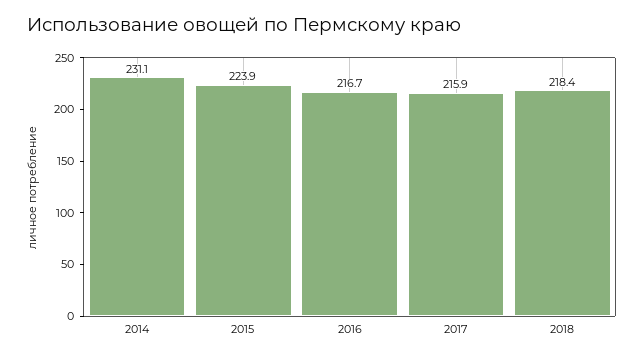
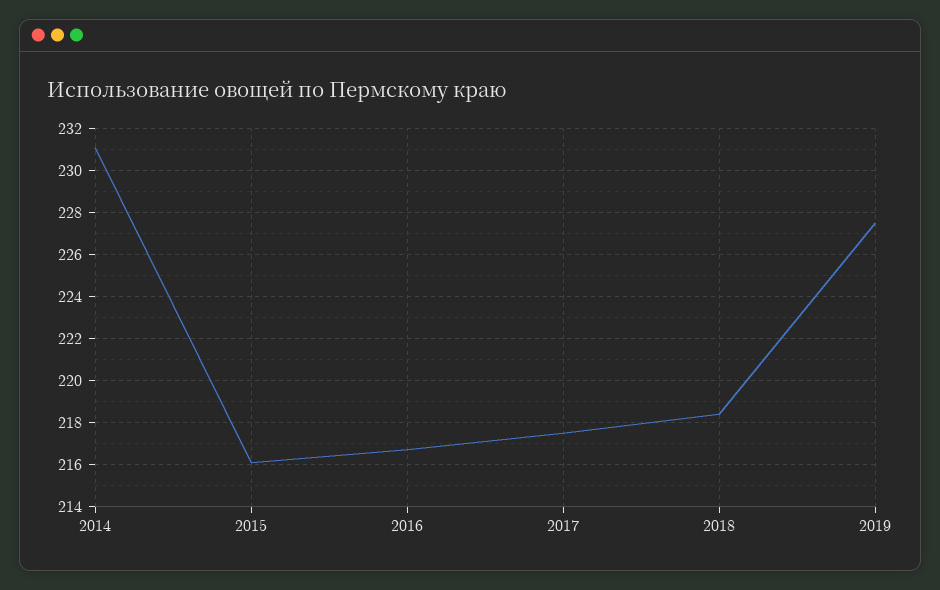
2015: 223.9 -> 216
2017: 215.9 -> 217.5
2019: none -> 227.5

